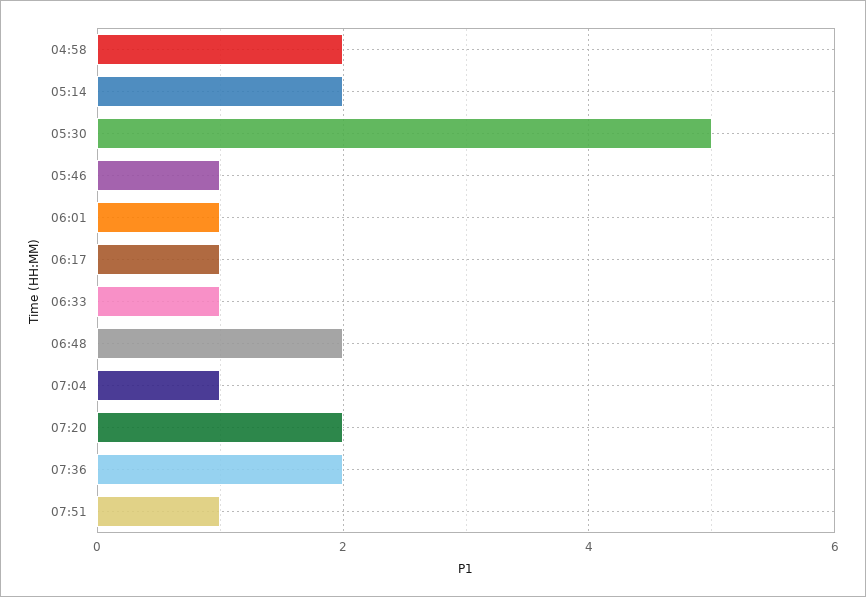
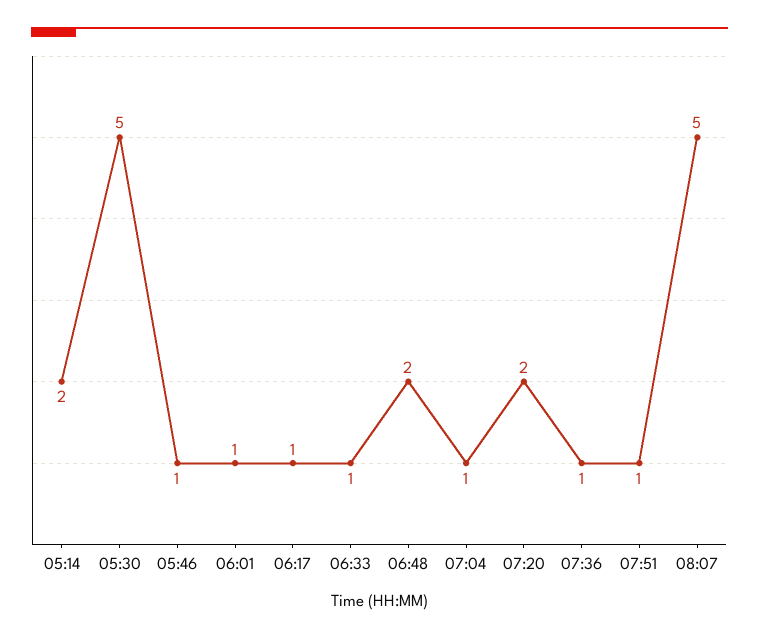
04:58: 2 -> none
07:36: 2 -> 1
08:07: none -> 5

